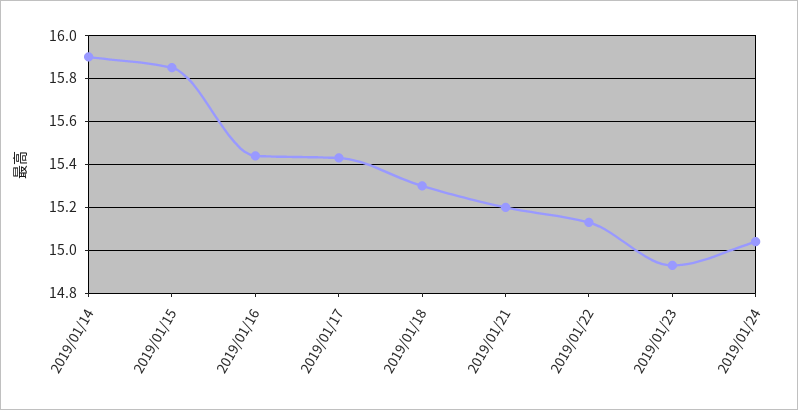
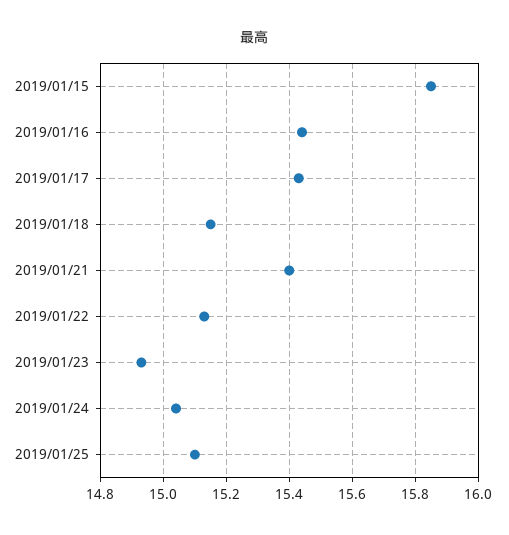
2019/01/14: 15.9 -> none
2019/01/18: 15.3 -> 15.15
2019/01/21: 15.2 -> 15.4
2019/01/25: none -> 15.1

